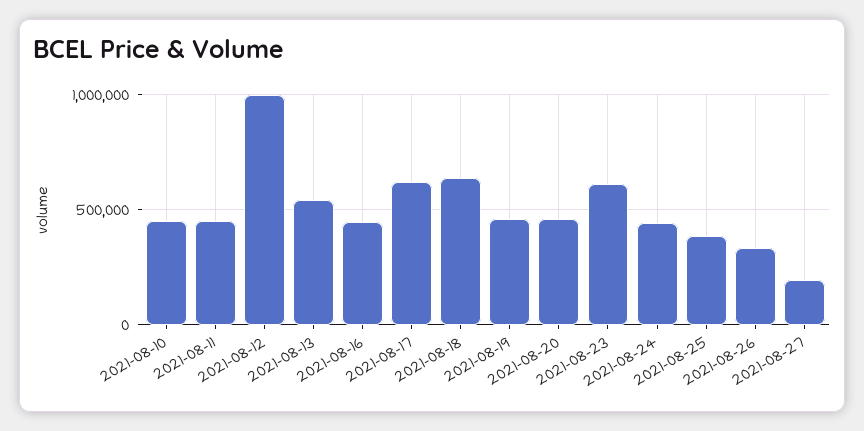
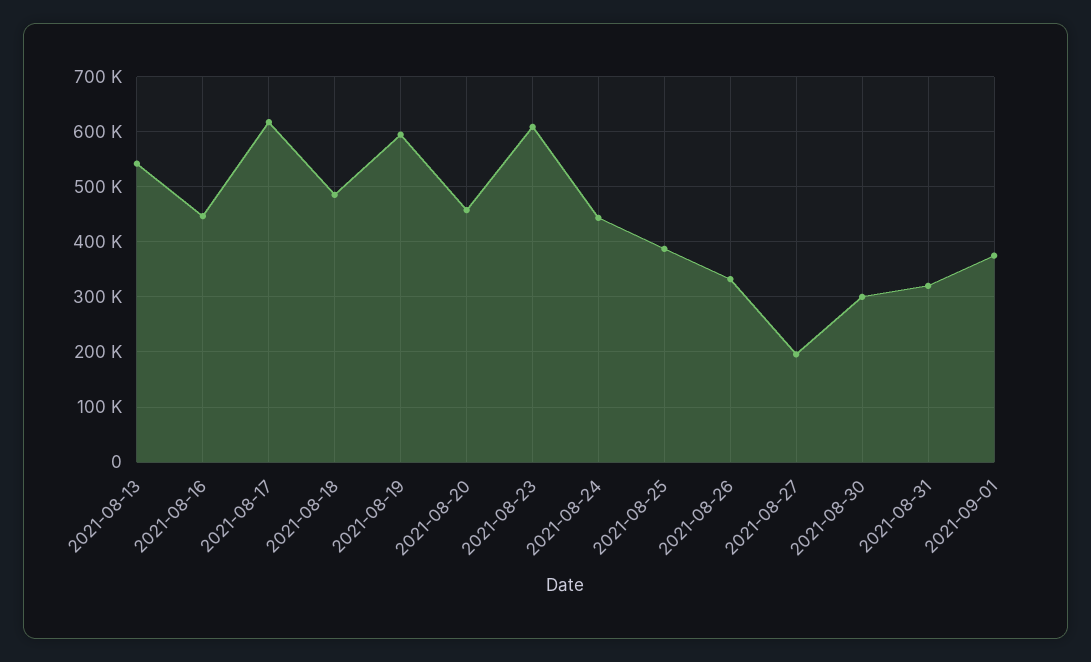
2021-08-10: 450000 -> none
2021-08-11: 450000 -> none
2021-08-12: 1000000 -> none
2021-08-18: 650000 -> 480000
2021-08-19: 450000 -> 600000
2021-08-30: none -> 300000
2021-08-31: none -> 320000
2021-09-01: none -> 380000

